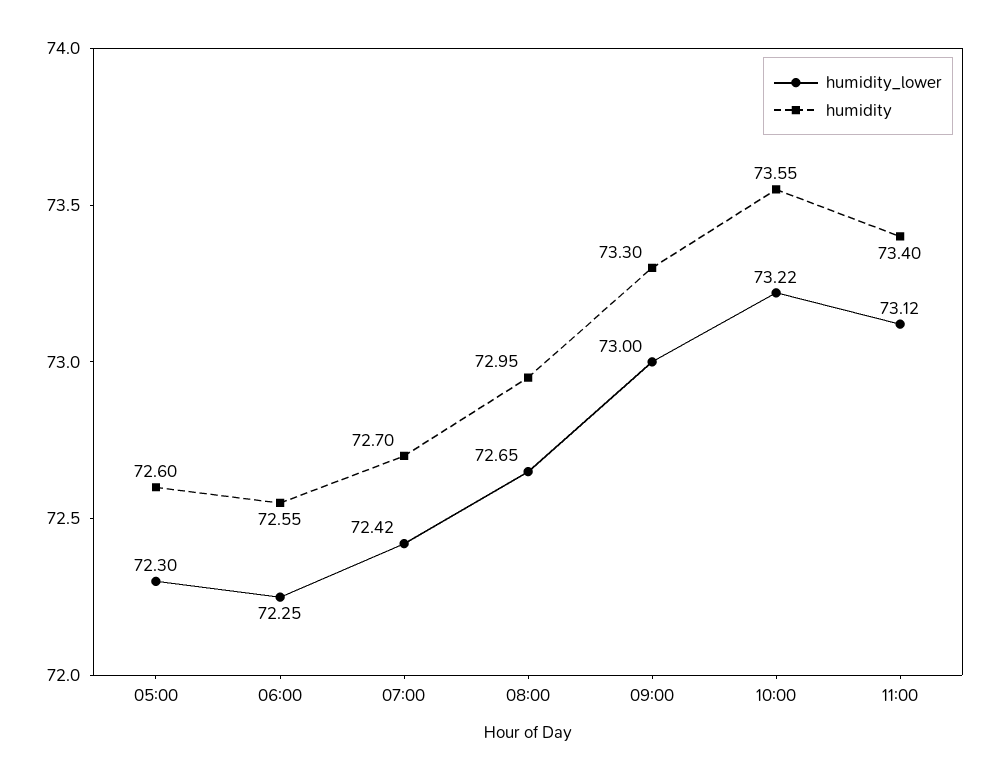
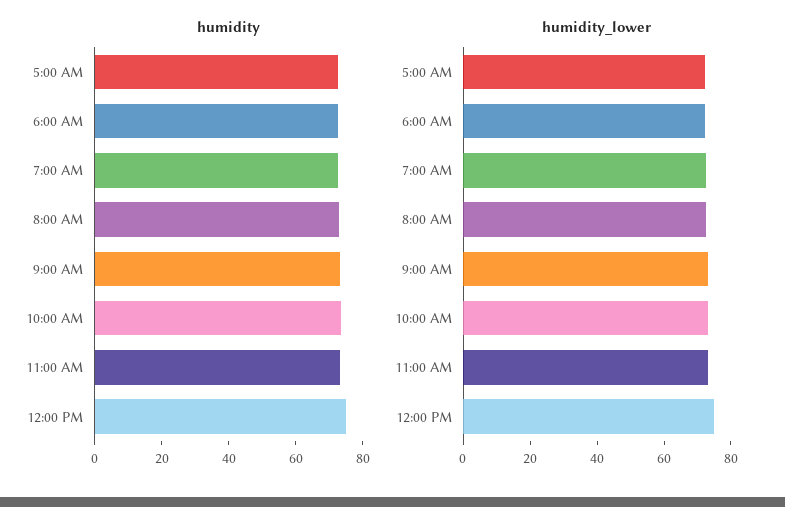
humidity, 12:00 PM: none -> 75
humidity_lower, 12:00 PM: none -> 75

